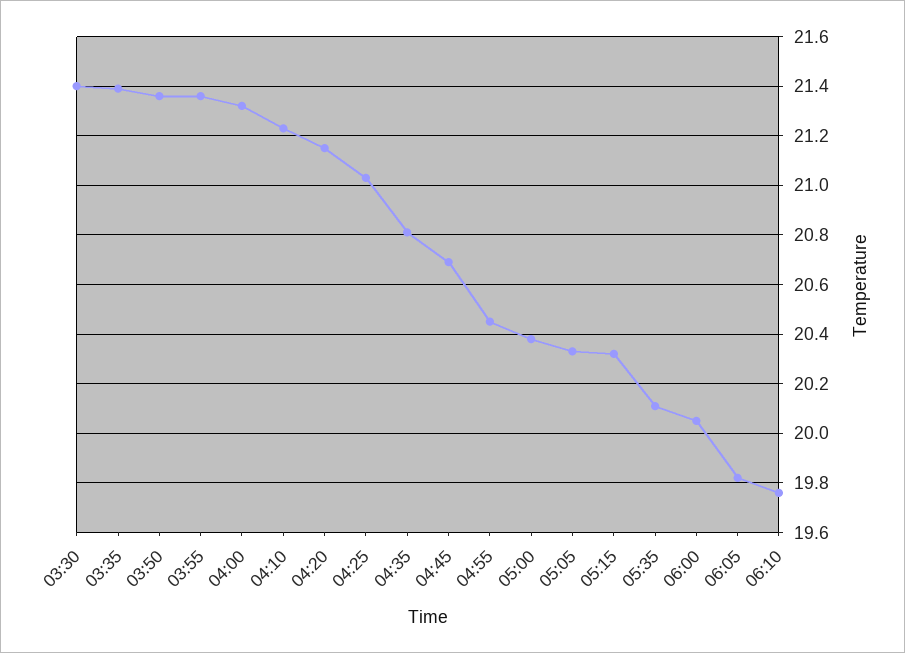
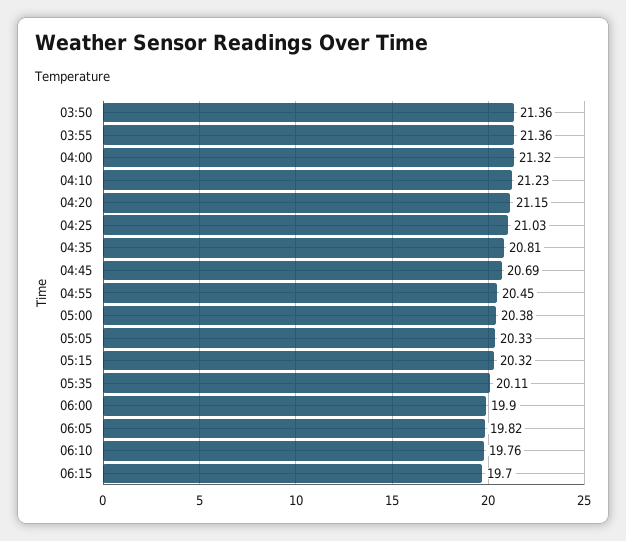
03:30: 21.4 -> none
03:35: 21.4 -> none
06:00: 20.05 -> 19.9
06:15: none -> 19.7

